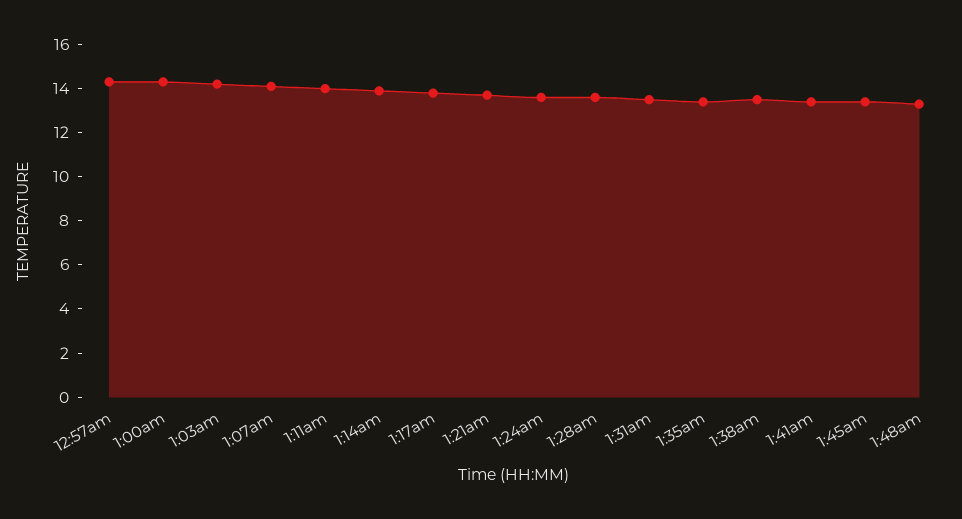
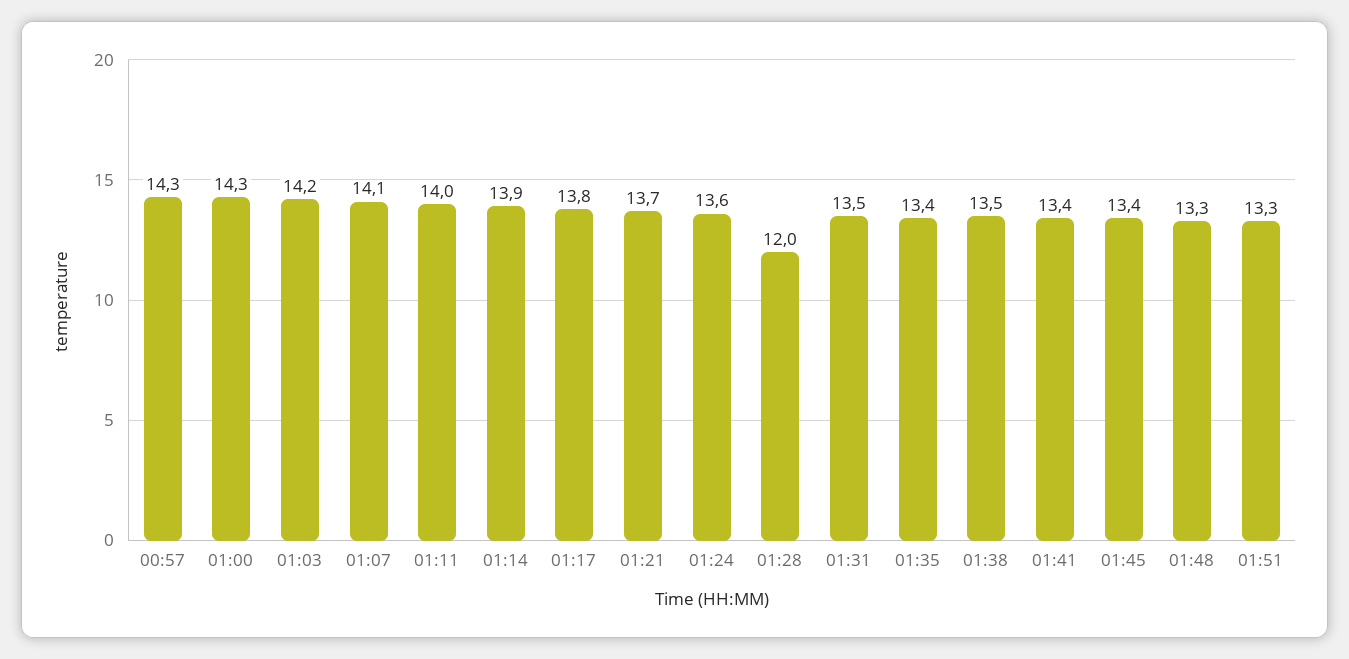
1:28am: 13.5 -> 12
01:51: none -> 13.3

